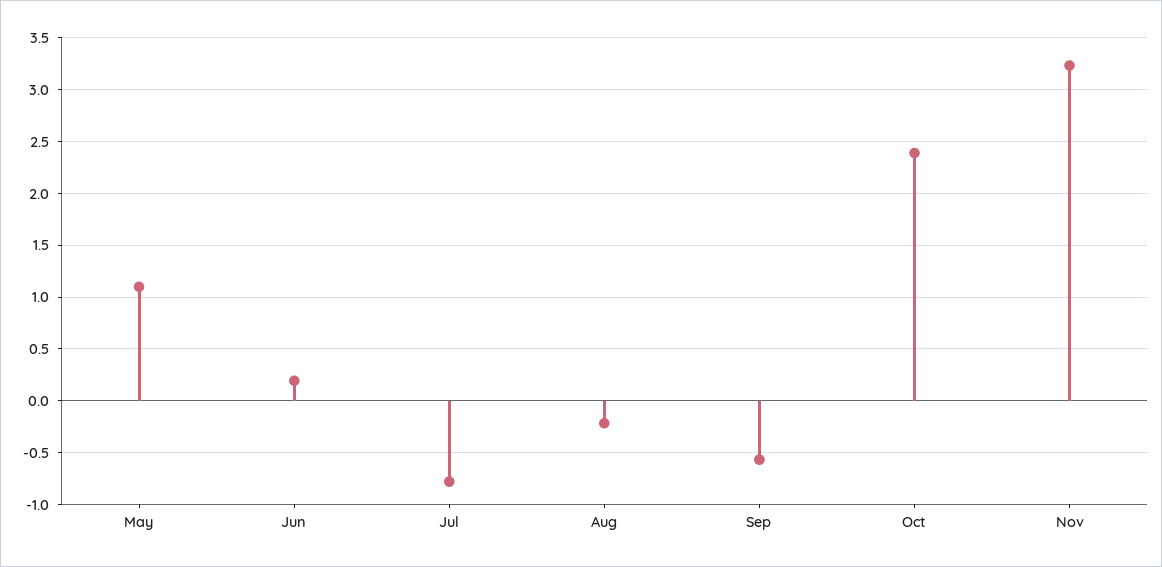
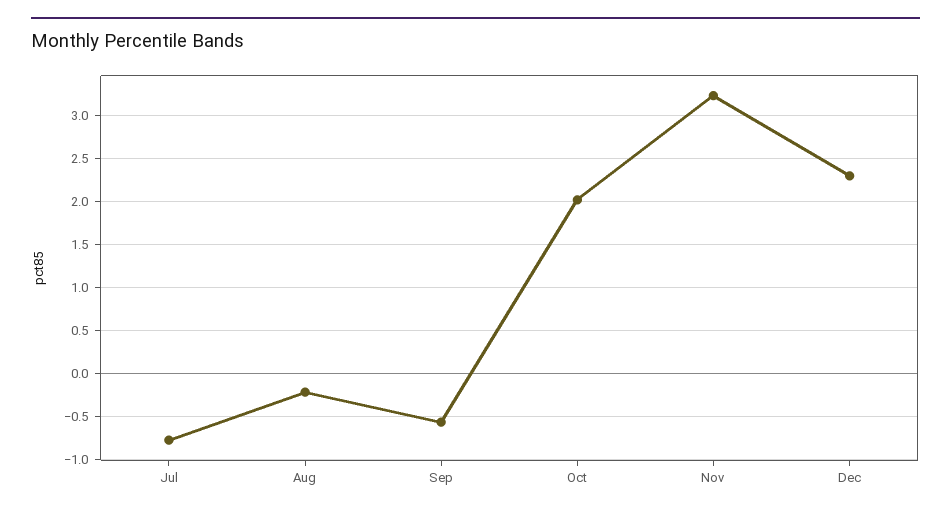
May: 1.1 -> none
Jun: 0.2 -> none
Oct: 2.4 -> 2
Dec: none -> 2.3

